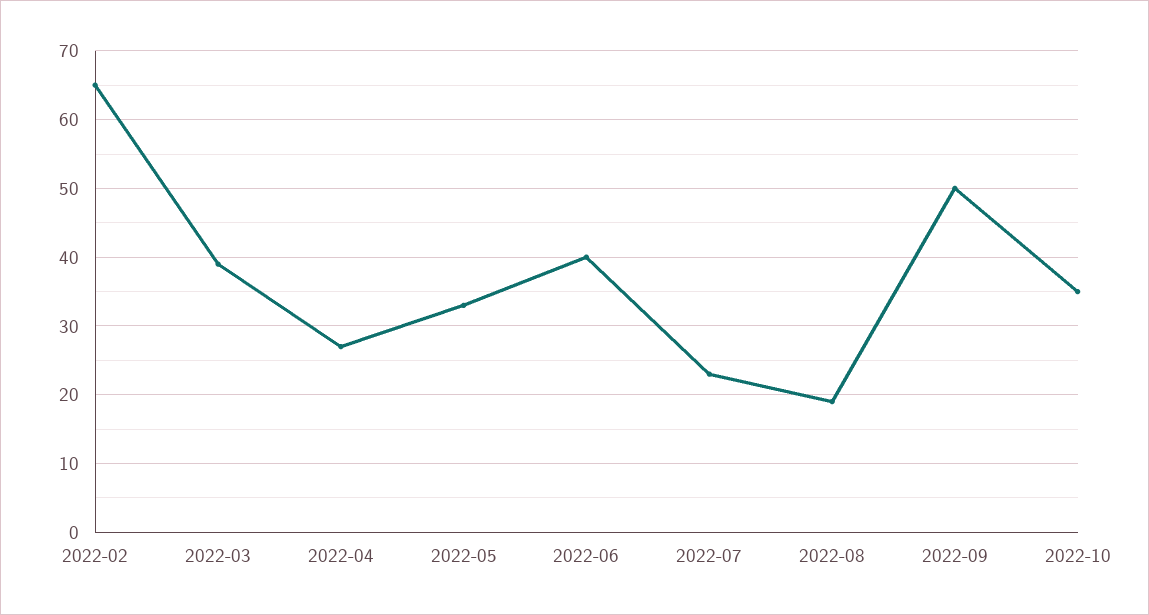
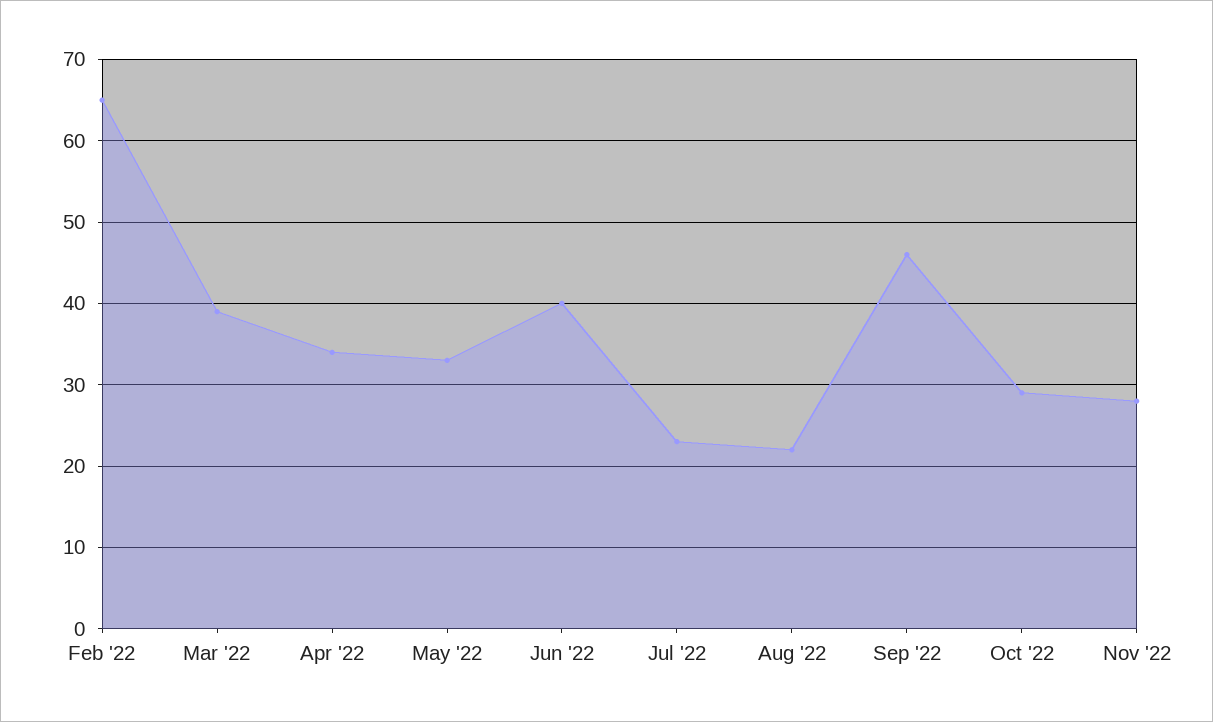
2022-04: 27 -> 34
2022-08: 19 -> 22
2022-09: 50 -> 46
2022-10: 35 -> 29
Nov '22: none -> 28

